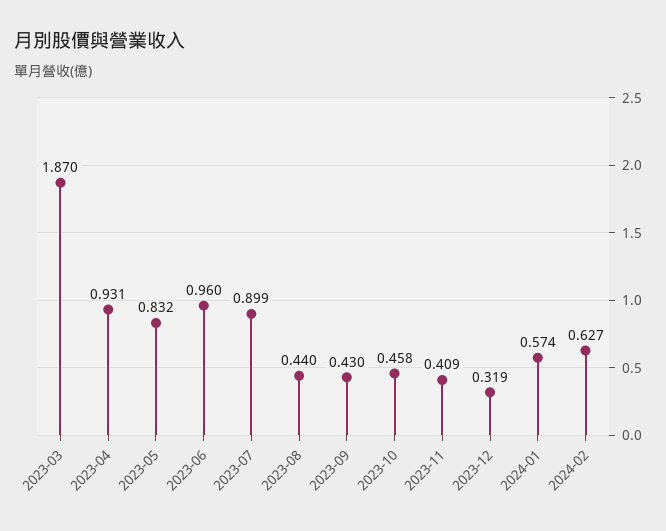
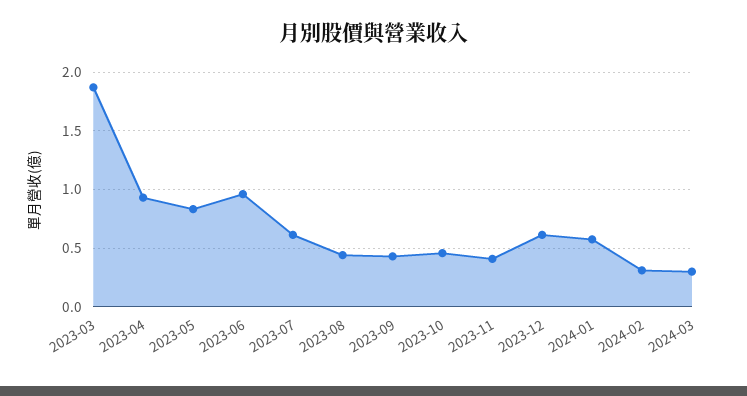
2023-07: 0.899 -> 0.6
2023-12: 0.319 -> 0.6
2024-02: 0.627 -> 0.3
2024-03: none -> 0.3

